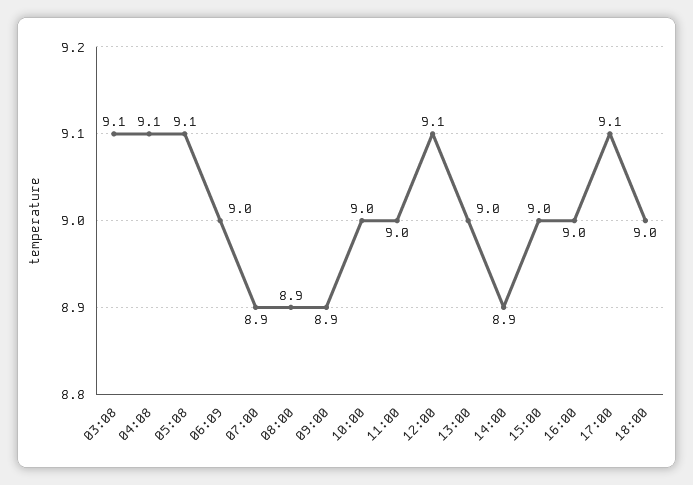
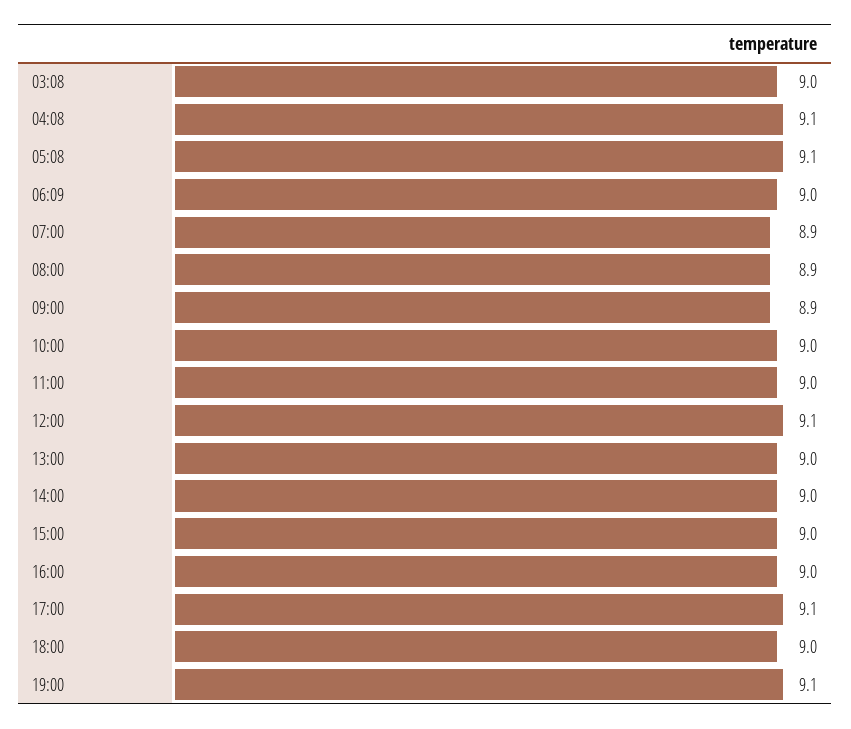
03:08: 9.1 -> 9
14:00: 8.9 -> 9
19:00: none -> 9.1

